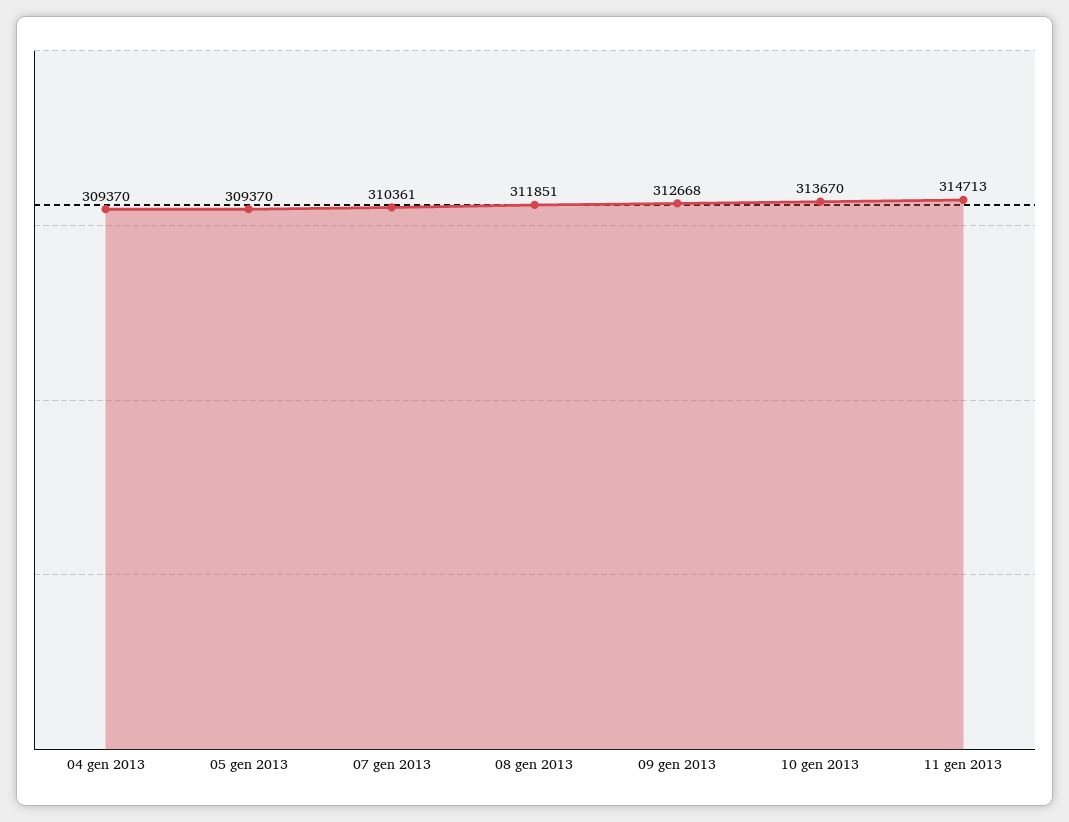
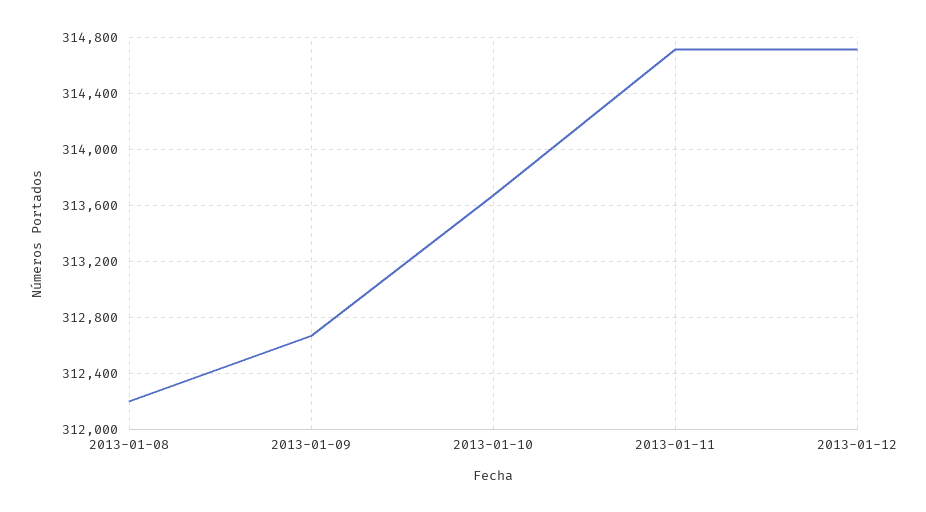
04 gen 2013: 309370 -> none
05 gen 2013: 309370 -> none
07 gen 2013: 310361 -> none
08 gen 2013: 311851 -> 312200
2013-01-12: none -> 314700

